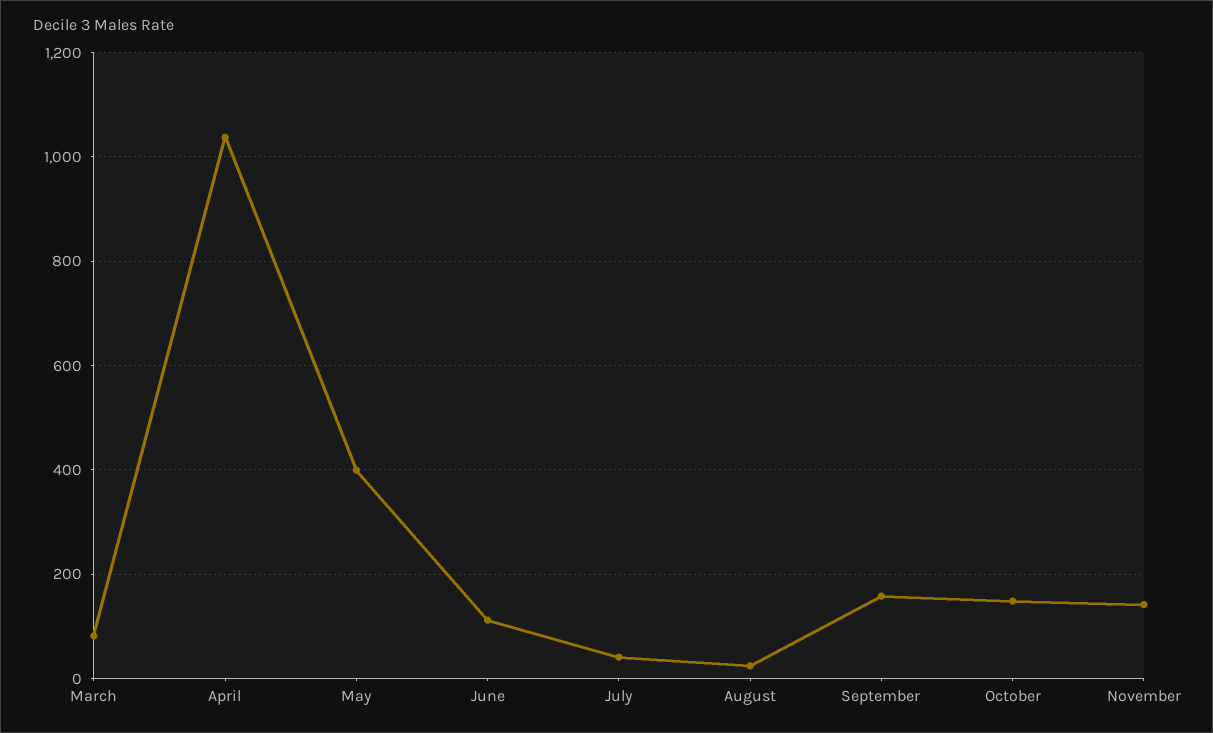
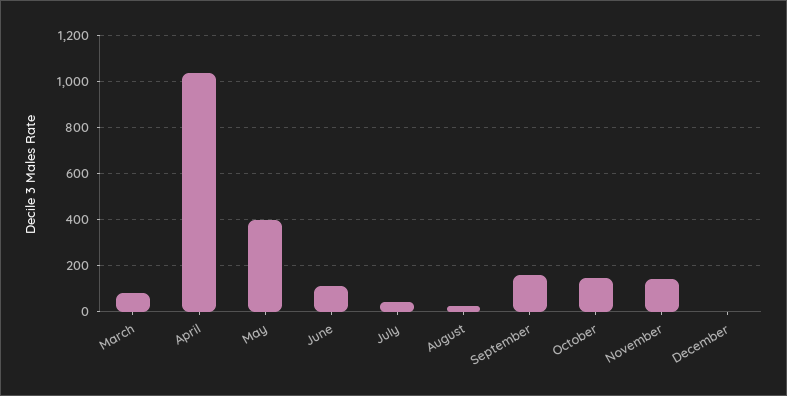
December: none -> 0

